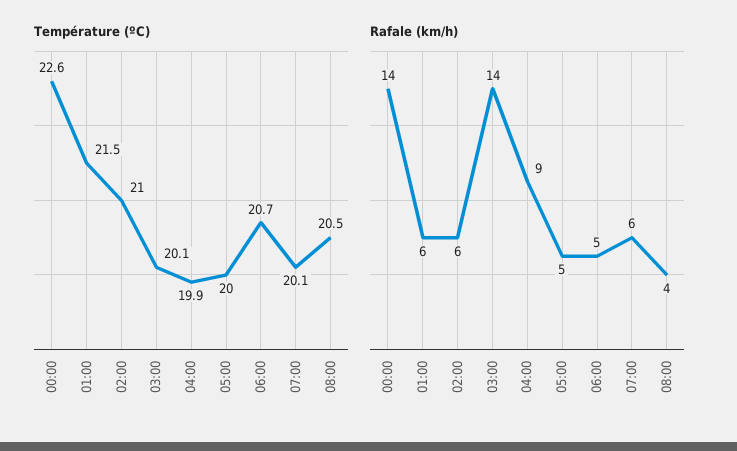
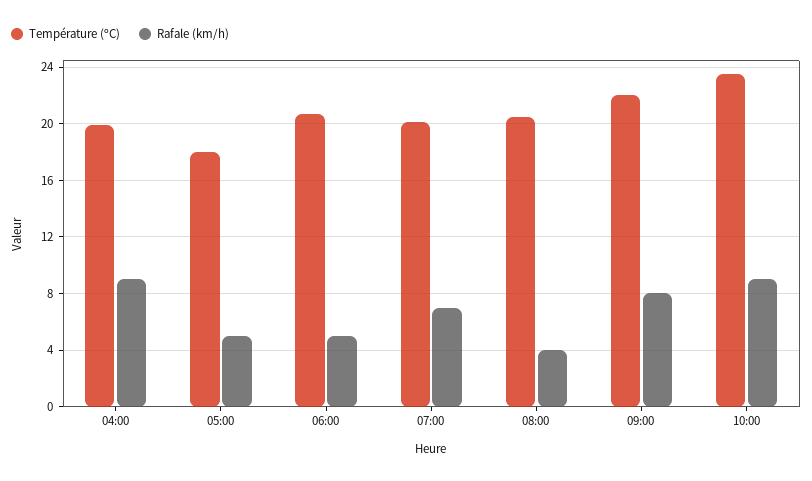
Température (ºC), 00:00: 22.6 -> none
Température (ºC), 01:00: 21.5 -> none
Température (ºC), 02:00: 21 -> none
Température (ºC), 03:00: 20.1 -> none
Température (ºC), 05:00: 20 -> 18
Rafale (km/h), 00:00: 14 -> none
Rafale (km/h), 01:00: 6 -> none
Rafale (km/h), 02:00: 6 -> none
Rafale (km/h), 03:00: 14 -> none
Rafale (km/h), 07:00: 6 -> 7
Température (ºC), 09:00: none -> 22
Rafale (km/h), 09:00: none -> 8
Température (ºC), 10:00: none -> 23.5
Rafale (km/h), 10:00: none -> 9

